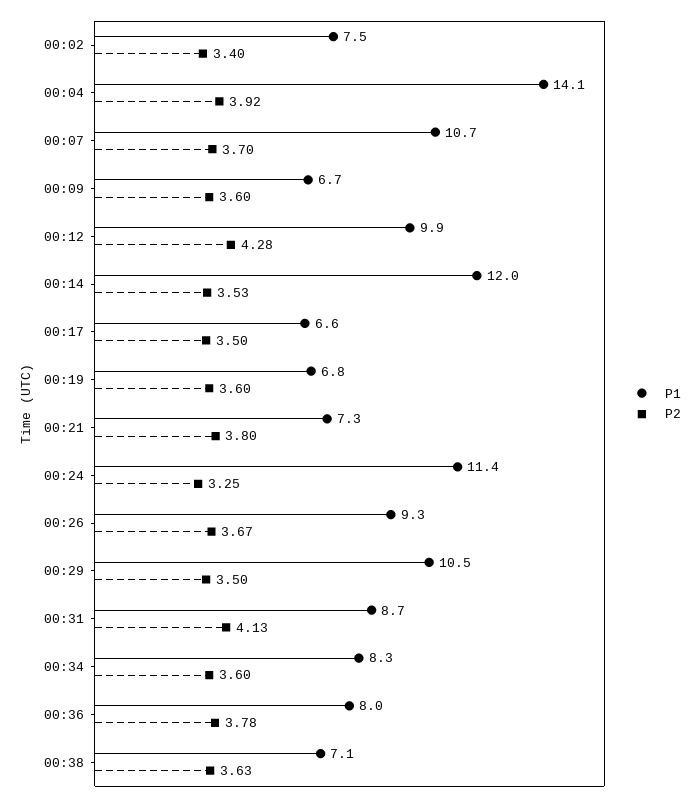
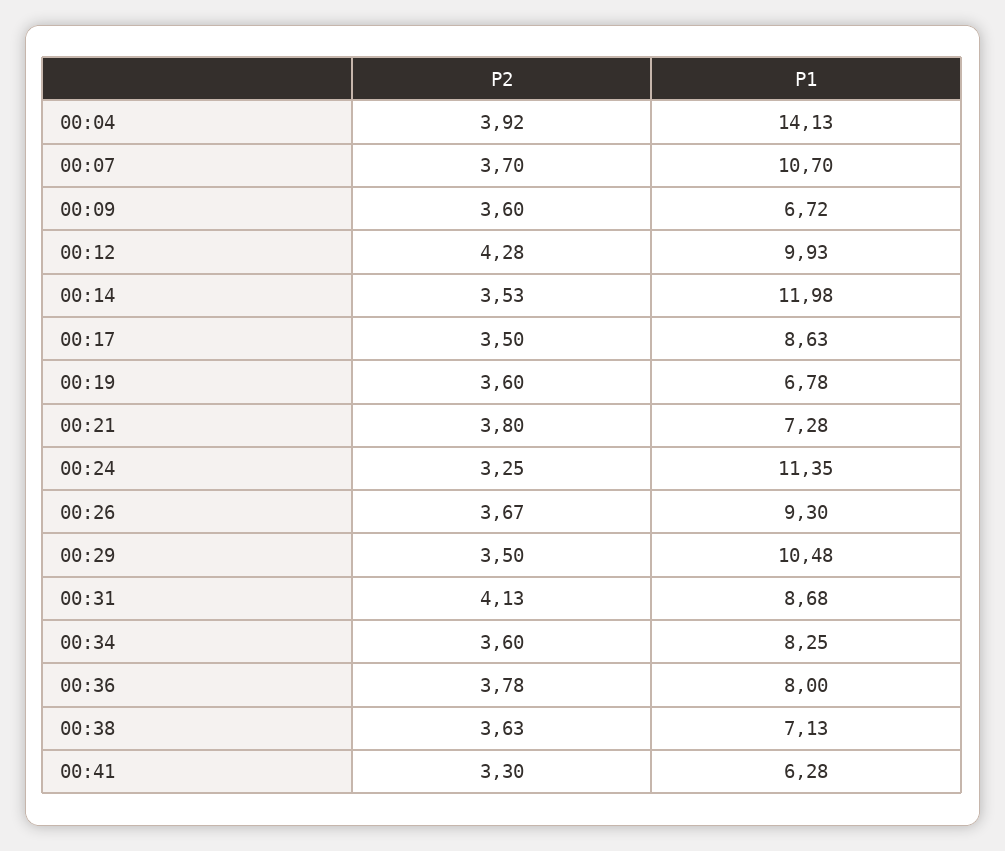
P1, 00:02: 7.5 -> none
P2, 00:02: 3.4 -> none
P1, 00:17: 6.6 -> 8.63
P2, 00:41: none -> 3.3
P1, 00:41: none -> 6.28

